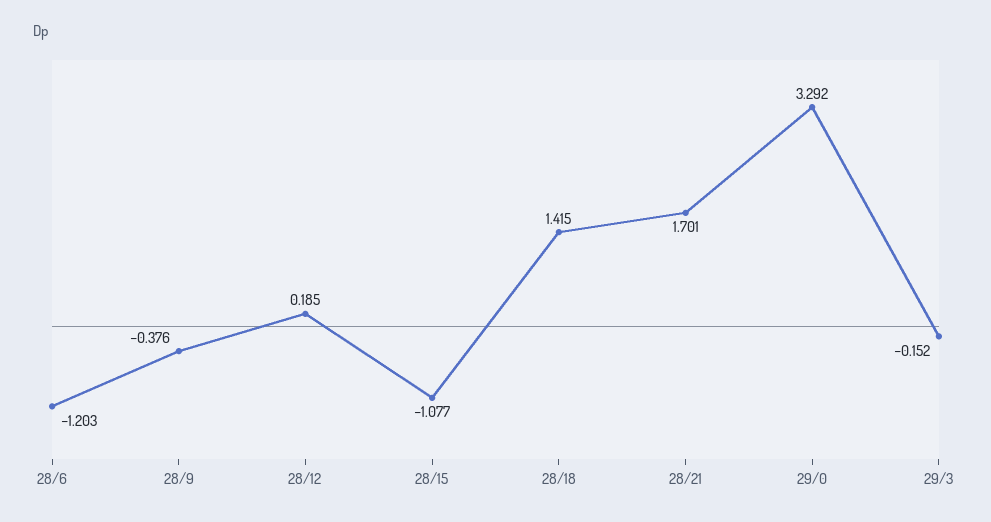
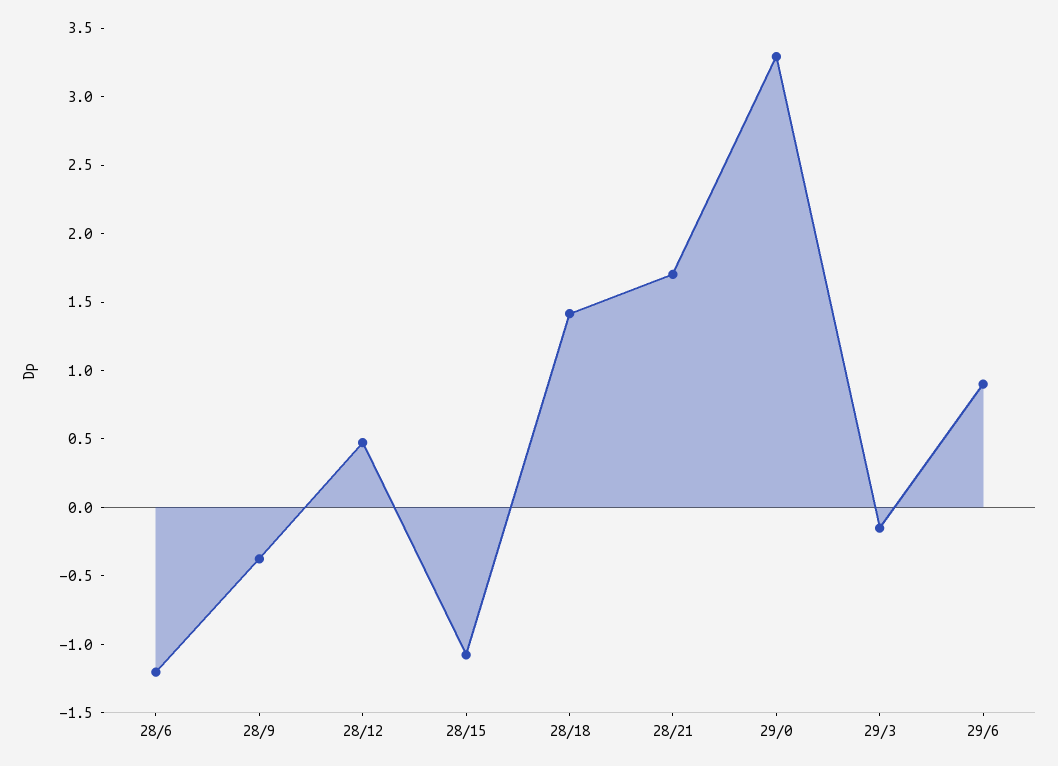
28/12: 0.185 -> 0.5
29/6: none -> 0.9

